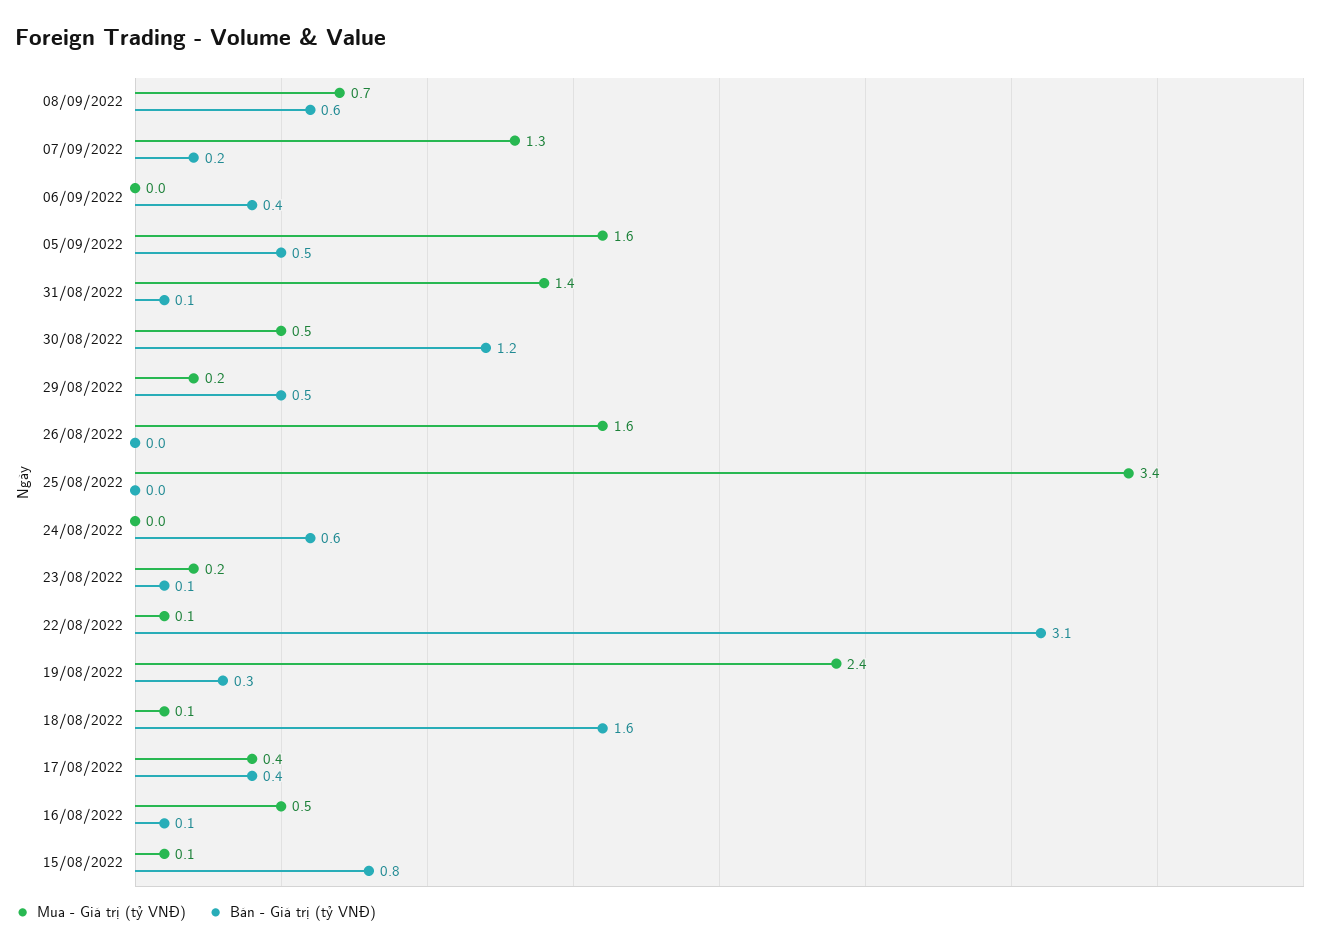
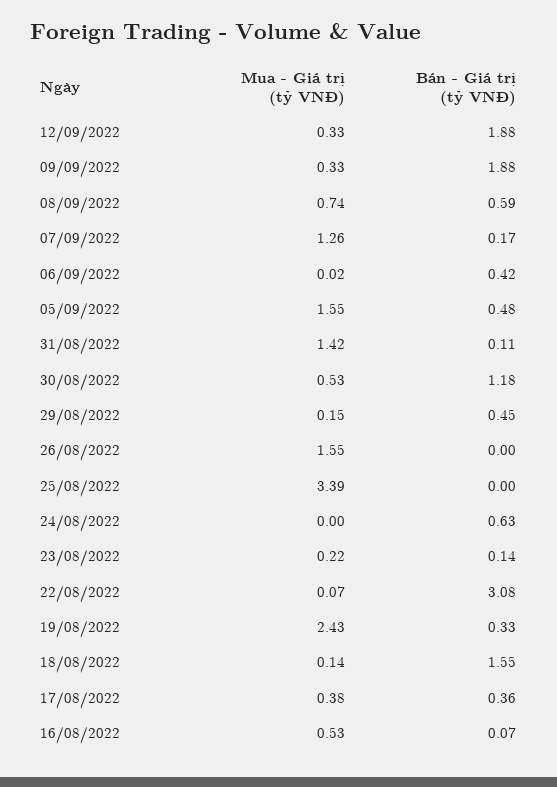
Mua - Giá trị (tỷ VNĐ), 15/08/2022: 0.1 -> none
Bán - Giá trị (tỷ VNĐ), 15/08/2022: 0.8 -> none
Mua - Giá trị (tỷ VNĐ), 12/09/2022: none -> 0.33
Bán - Giá trị (tỷ VNĐ), 12/09/2022: none -> 1.88
Mua - Giá trị (tỷ VNĐ), 09/09/2022: none -> 0.33
Bán - Giá trị (tỷ VNĐ), 09/09/2022: none -> 1.88

